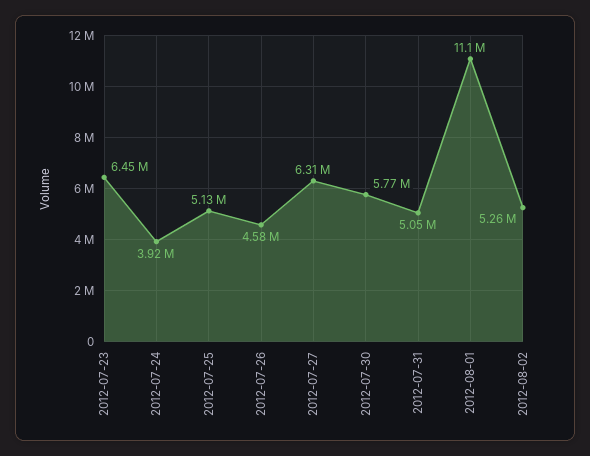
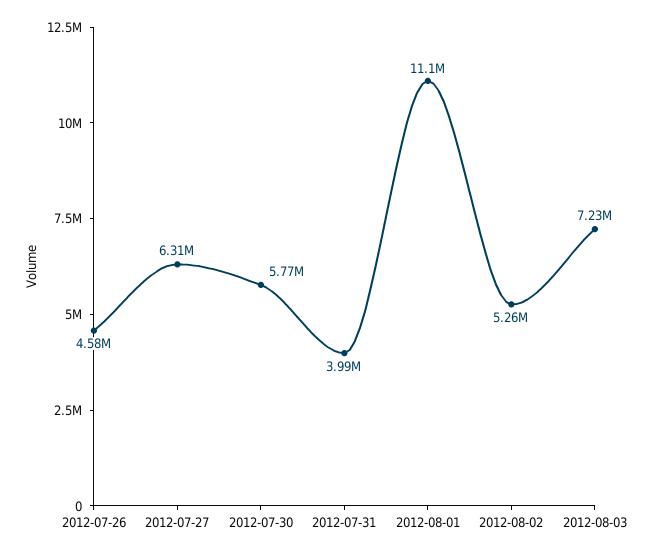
2012-07-23: 6450000 -> none
2012-07-24: 3920000 -> none
2012-07-25: 5130000 -> none
2012-07-31: 5050000 -> 3990000
2012-08-03: none -> 7230000

